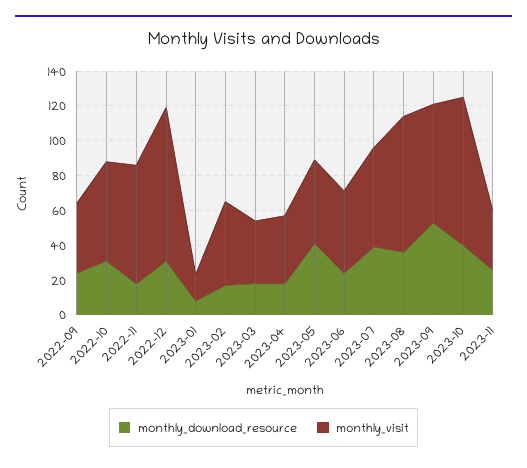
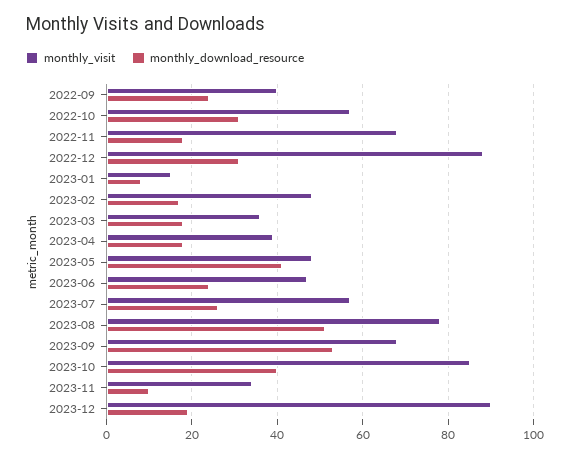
monthly_download_resource, 2023-07: 40 -> 25
monthly_download_resource, 2023-08: 35 -> 50
monthly_download_resource, 2023-11: 25 -> 10
monthly_visit, 2023-12: none -> 90
monthly_download_resource, 2023-12: none -> 20

